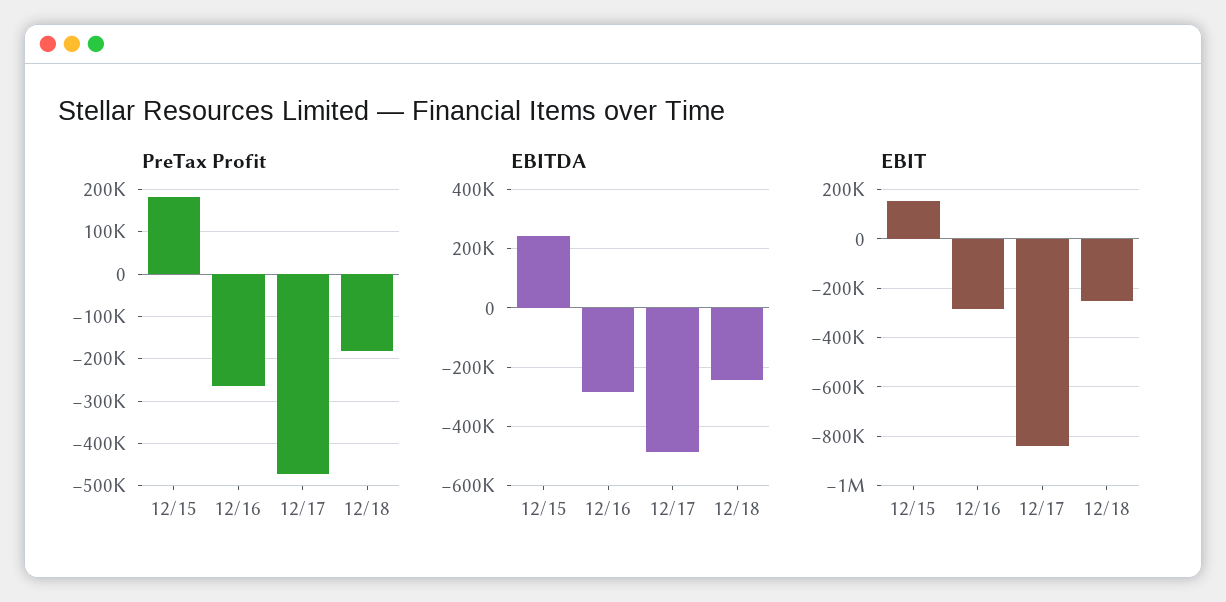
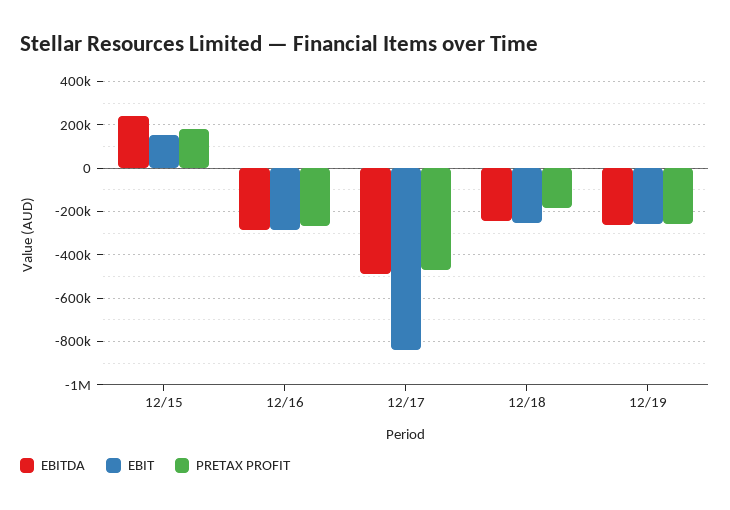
EBITDA, 12/19: none -> -250000
EBIT, 12/19: none -> -250000
PreTax Profit, 12/19: none -> -250000

